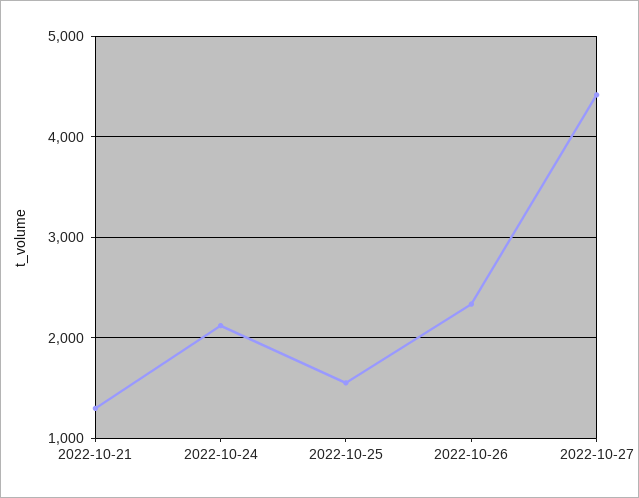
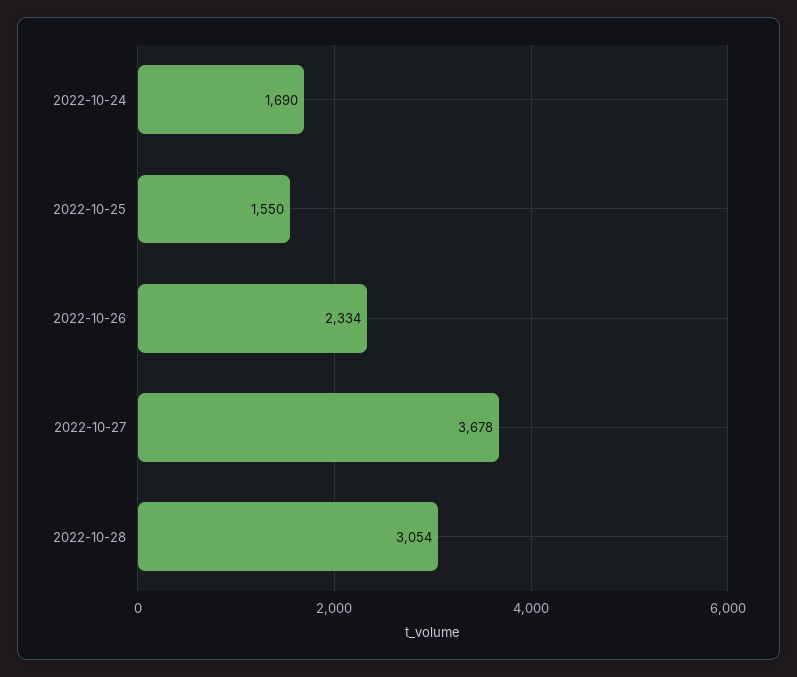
2022-10-21: 1300 -> none
2022-10-24: 2100 -> 1690
2022-10-27: 4400 -> 3678
2022-10-28: none -> 3054

